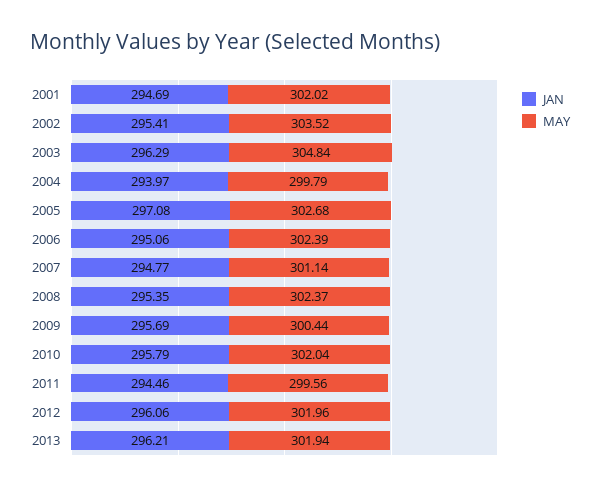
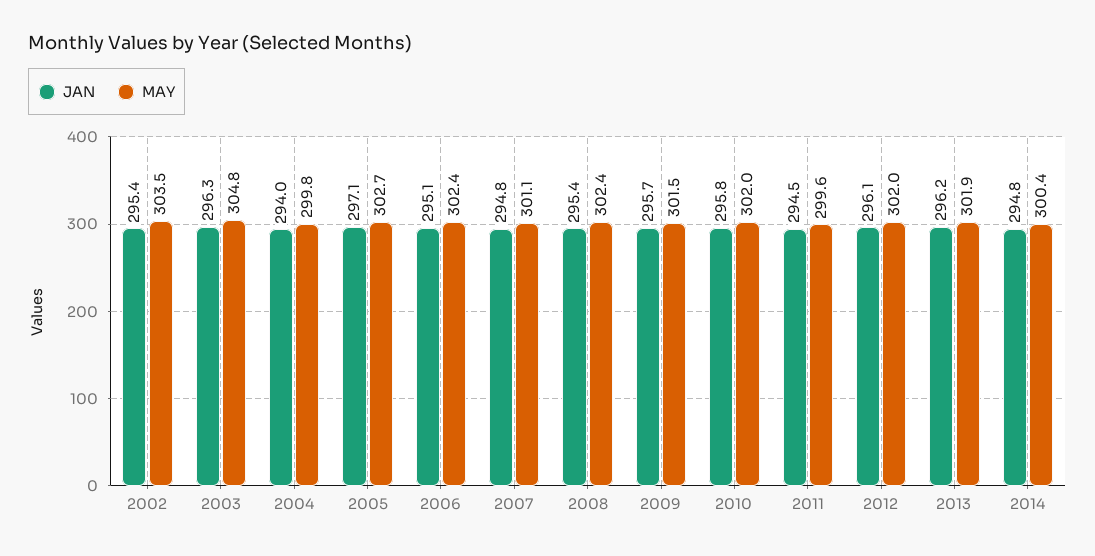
JAN, 2001: 294.69 -> none
MAY, 2001: 302.02 -> none
MAY, 2009: 300.44 -> 301.5
JAN, 2014: none -> 294.8
MAY, 2014: none -> 300.4

